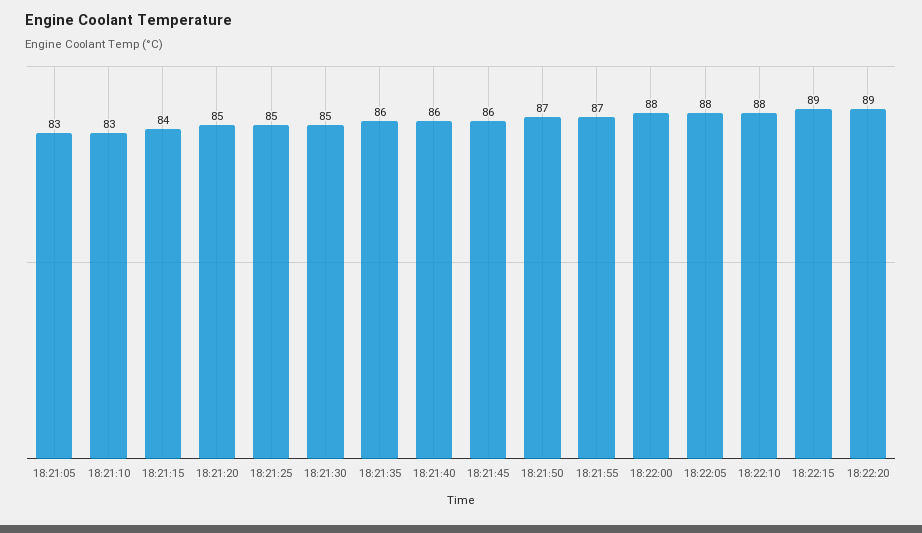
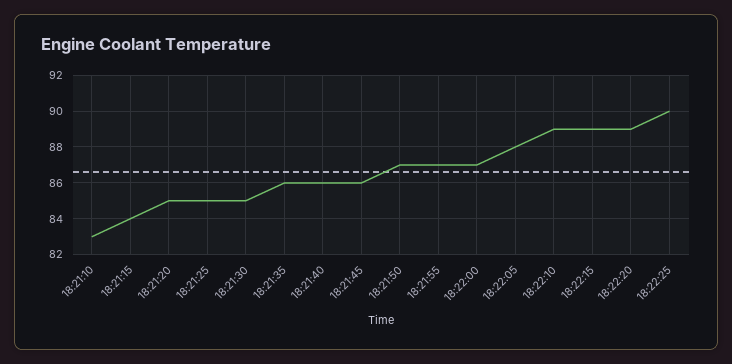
18:21:05: 83 -> none
18:22:00: 88 -> 87
18:22:10: 88 -> 89
18:22:25: none -> 90

